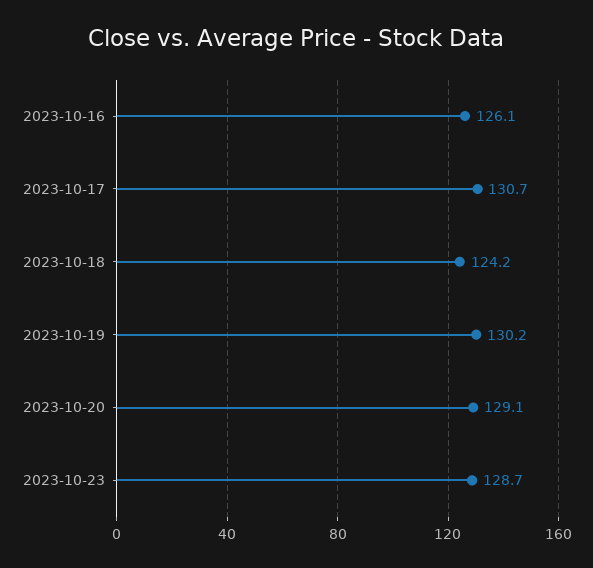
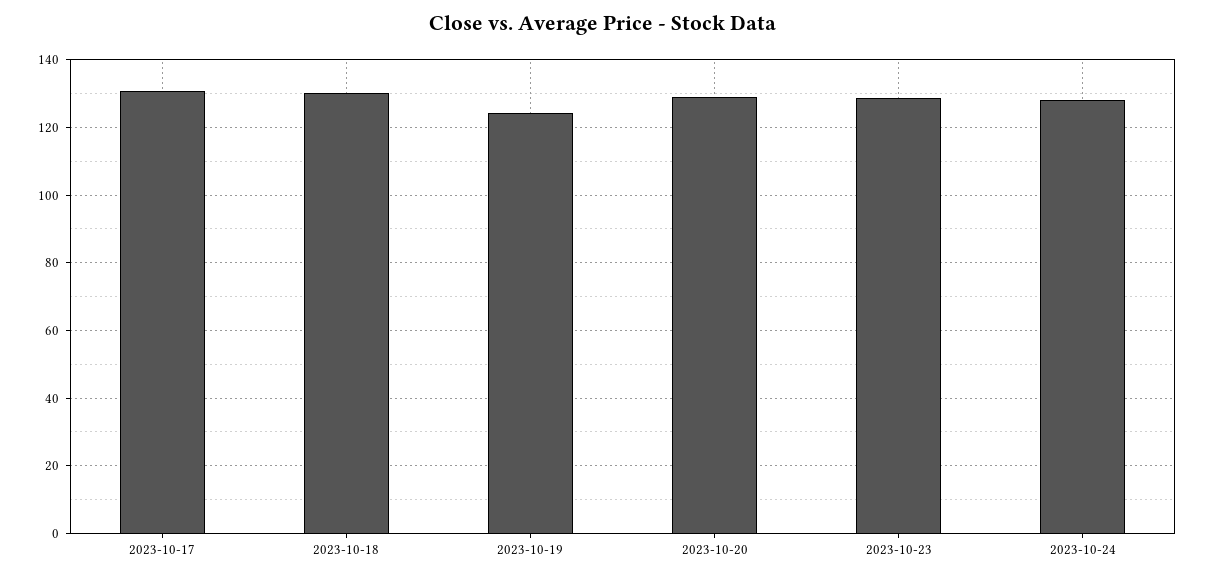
2023-10-16: 126.1 -> none
2023-10-18: 124.2 -> 130
2023-10-19: 130.2 -> 124
2023-10-24: none -> 128

